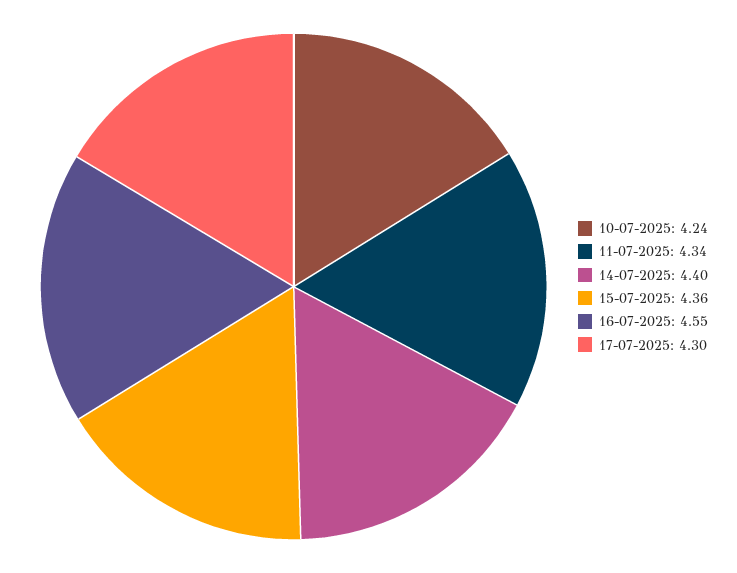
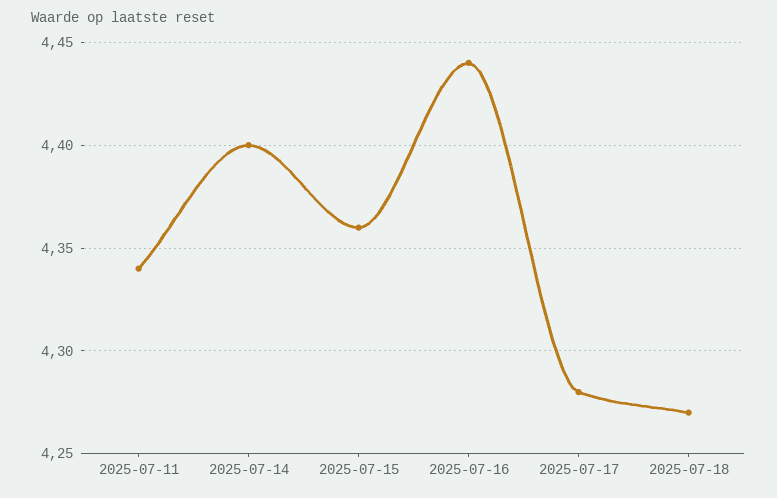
10-07-2025: 4.24 -> none
16-07-2025: 4.55 -> 4.44
17-07-2025: 4.3 -> 4.28
2025-07-18: none -> 4.27

